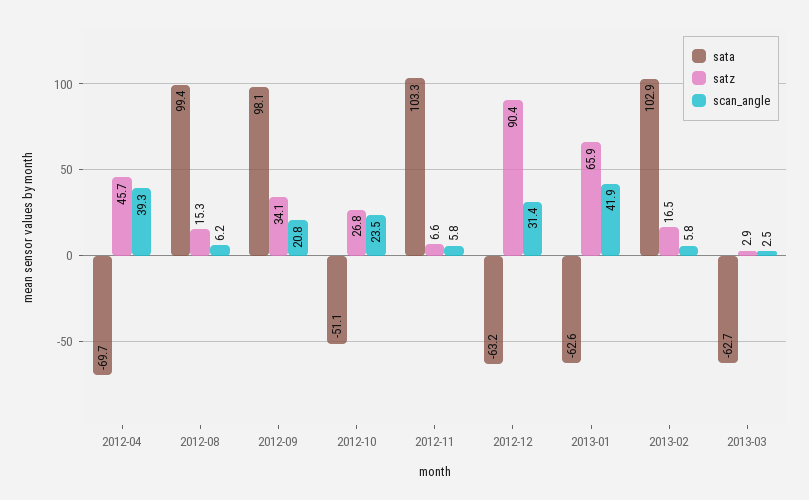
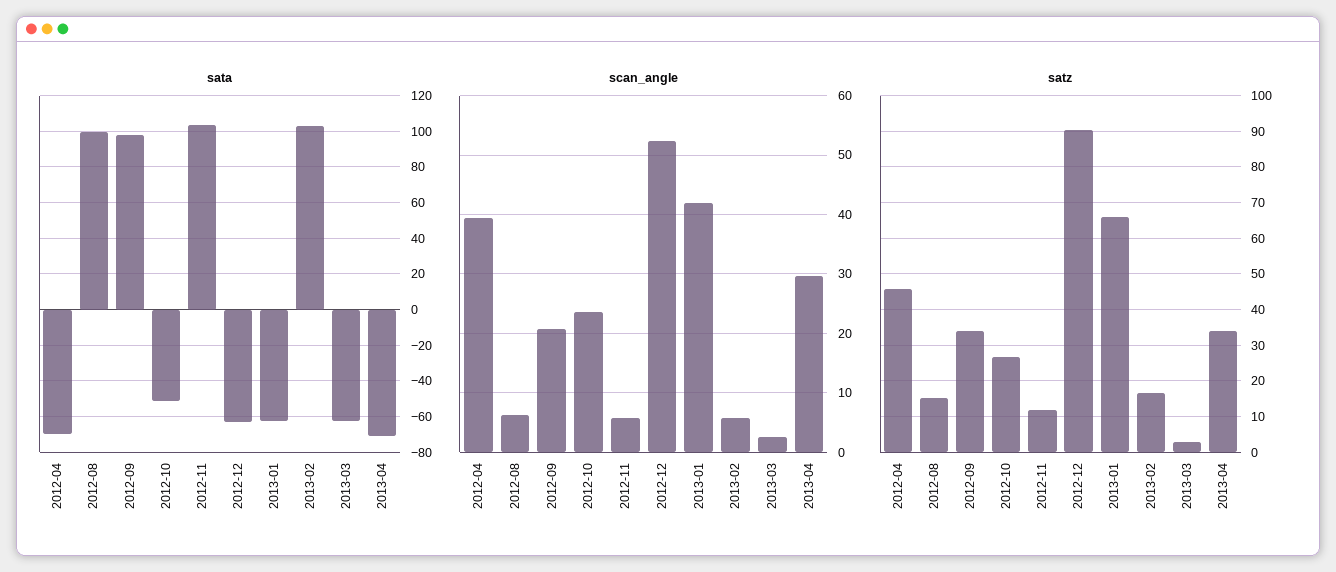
satz, 2012-11: 6.6 -> 12
scan_angle, 2012-12: 31.4 -> 52
sata, 2013-04: none -> -70
scan_angle, 2013-04: none -> 30
satz, 2013-04: none -> 34

